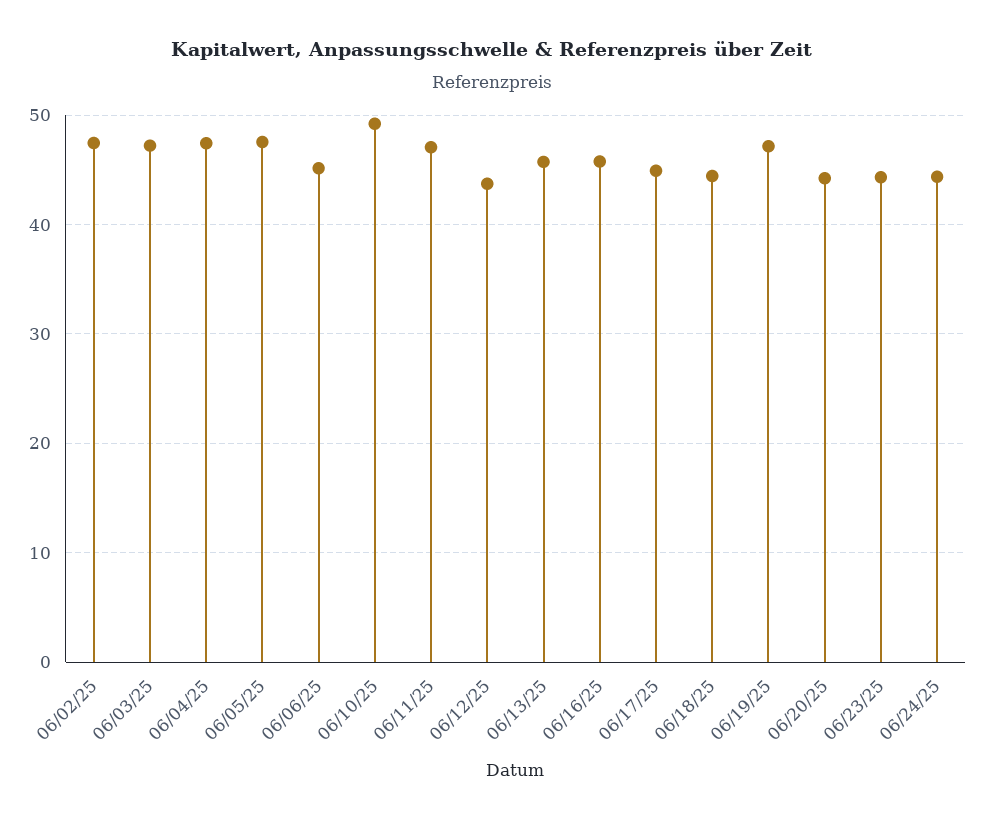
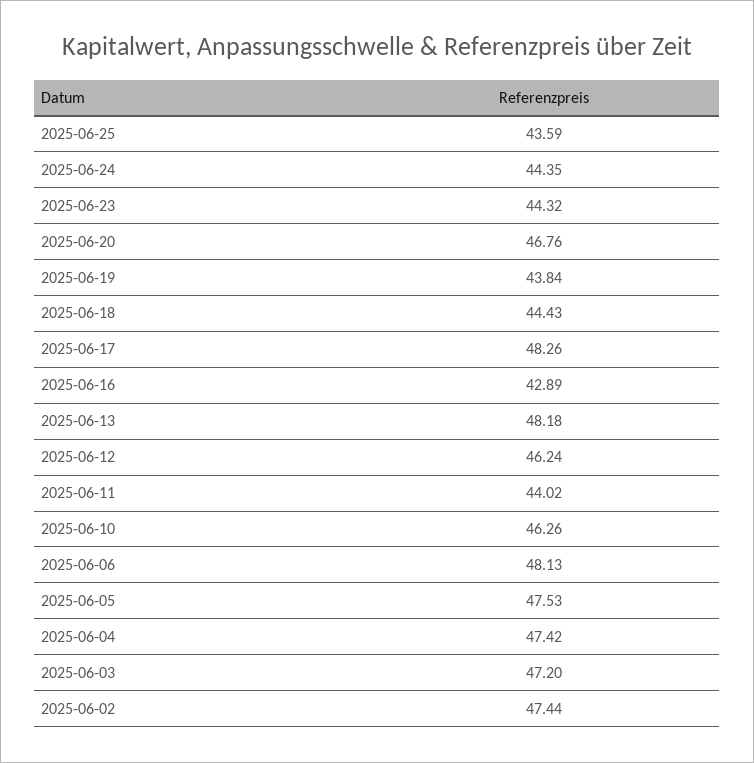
06/06/25: 45 -> 48.13
06/10/25: 49 -> 46.26
06/11/25: 47 -> 44.02
06/12/25: 44 -> 46.24
06/13/25: 46 -> 48.18
06/16/25: 46 -> 42.89
06/17/25: 45 -> 48.26
06/19/25: 47 -> 43.84
06/20/25: 44 -> 46.76
2025-06-25: none -> 43.59

